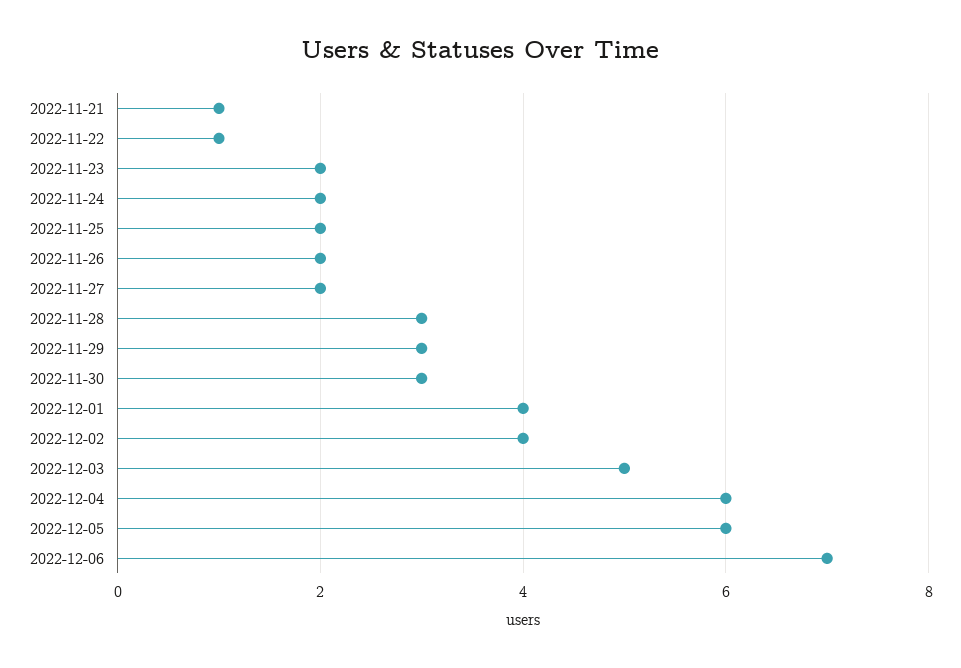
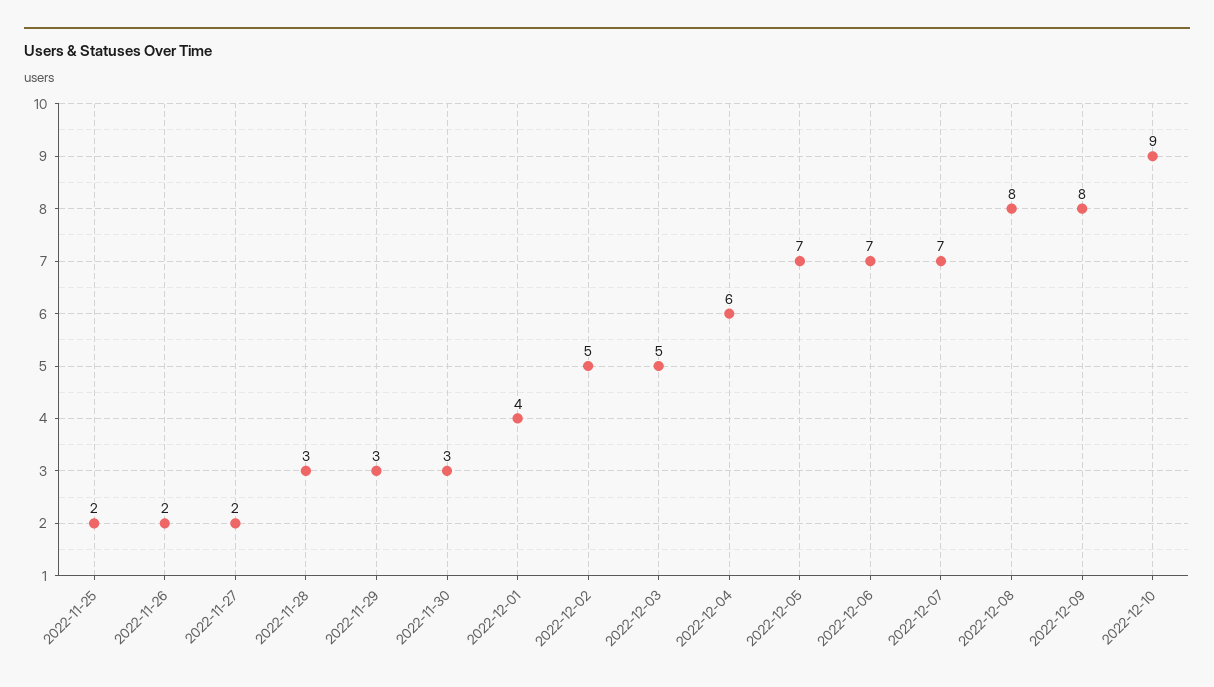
2022-11-21: 1 -> none
2022-11-22: 1 -> none
2022-11-23: 2 -> none
2022-11-24: 2 -> none
2022-12-02: 4 -> 5
2022-12-05: 6 -> 7
2022-12-07: none -> 7
2022-12-08: none -> 8
2022-12-09: none -> 8
2022-12-10: none -> 9

